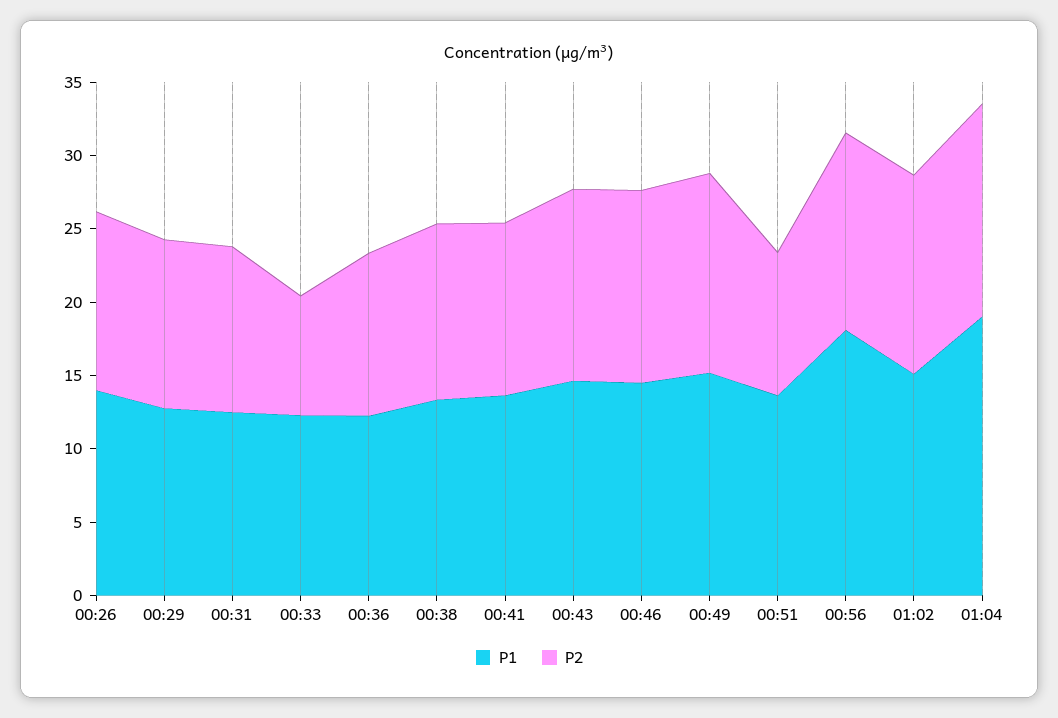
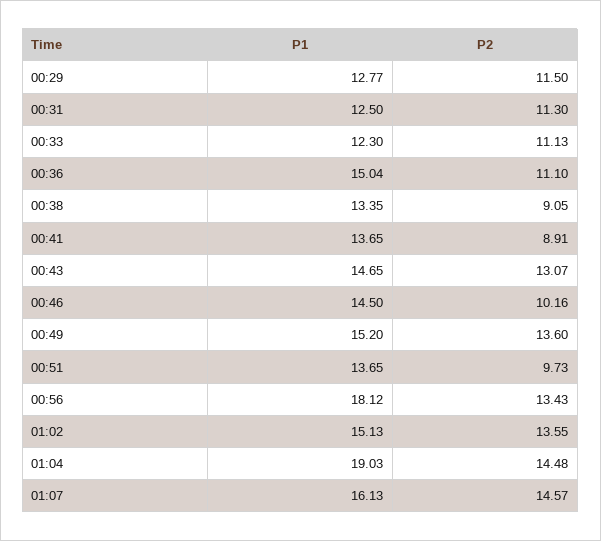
P1, 00:26: 14 -> none
P2, 00:26: 12 -> none
P2, 00:33: 8 -> 11.13
P1, 00:36: 12 -> 15.04
P2, 00:38: 12 -> 9.05
P2, 00:41: 12 -> 8.91
P2, 00:46: 13 -> 10.16
P1, 01:07: none -> 16.13
P2, 01:07: none -> 14.57

